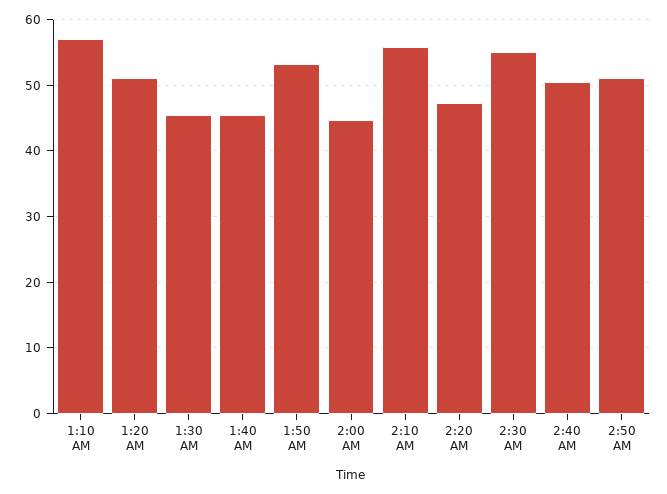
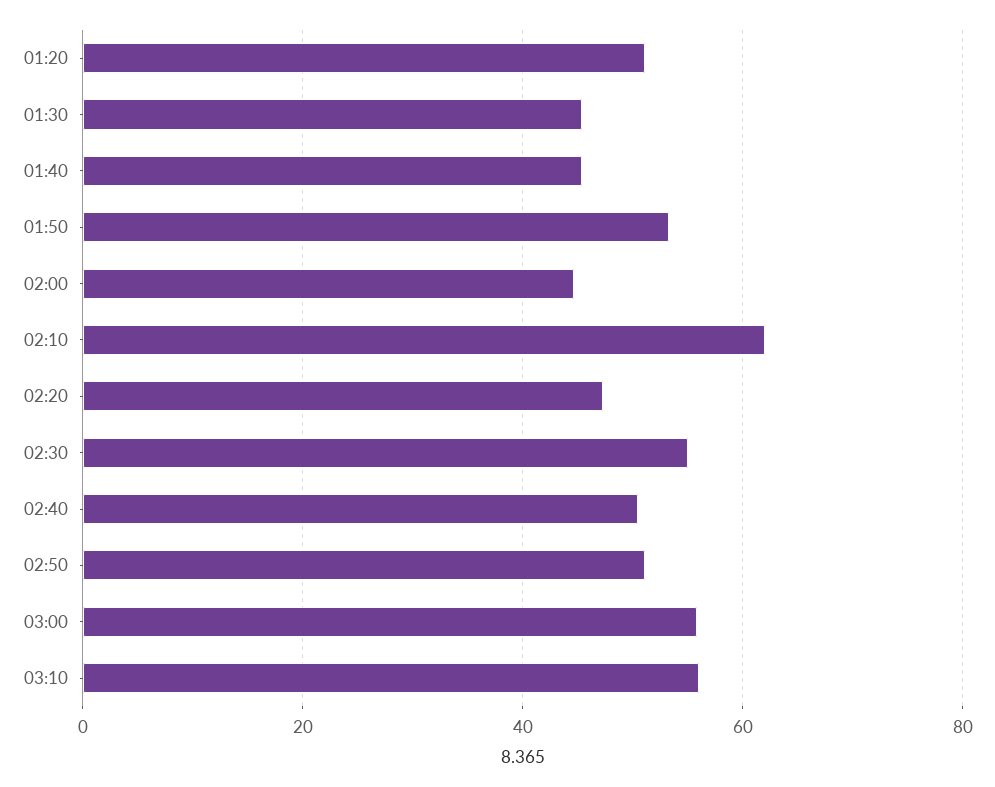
1:10 AM: 57 -> none
2:10 AM: 56 -> 62
03:00: none -> 56
03:10: none -> 56

